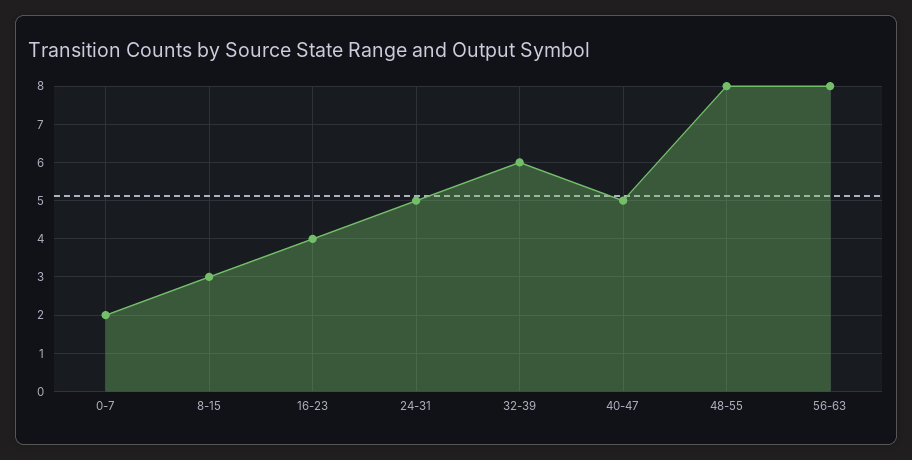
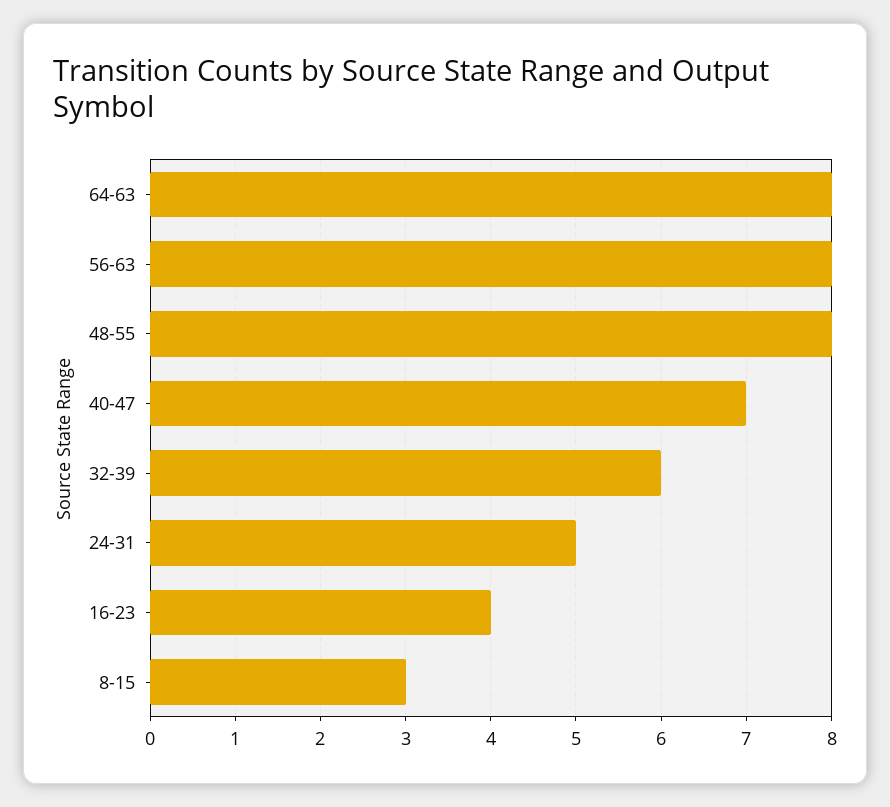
0-7: 2 -> none
40-47: 5 -> 7
64-63: none -> 8

